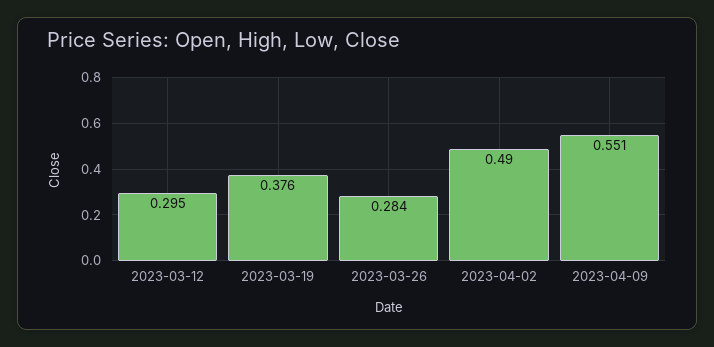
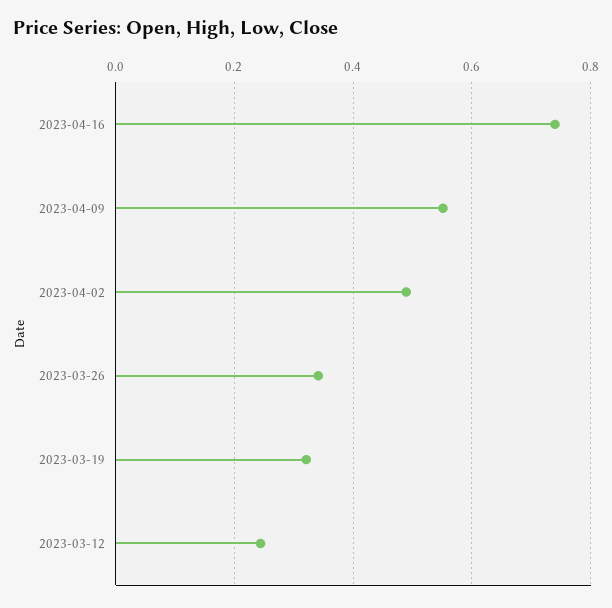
2023-03-12: 0.295 -> 0.24
2023-03-19: 0.376 -> 0.32
2023-03-26: 0.284 -> 0.34
2023-04-16: none -> 0.74

